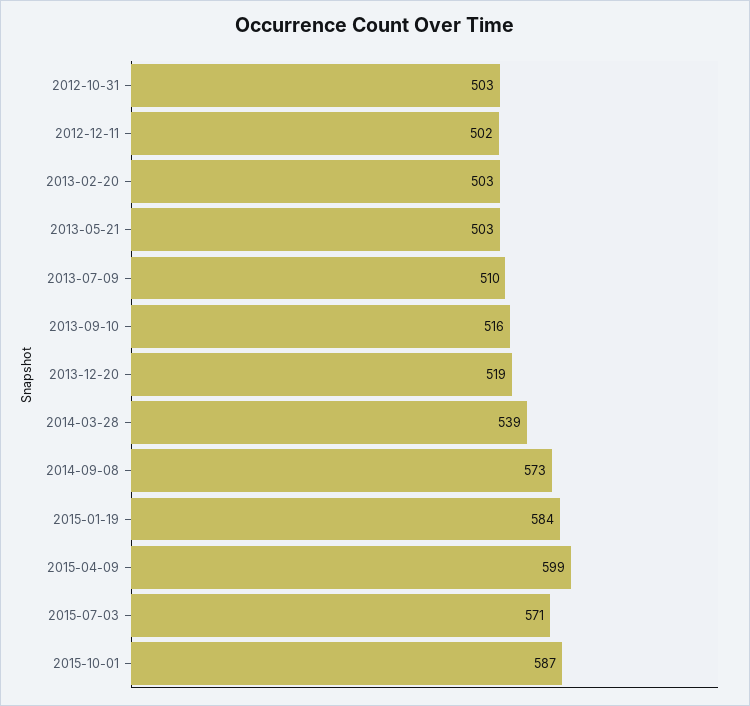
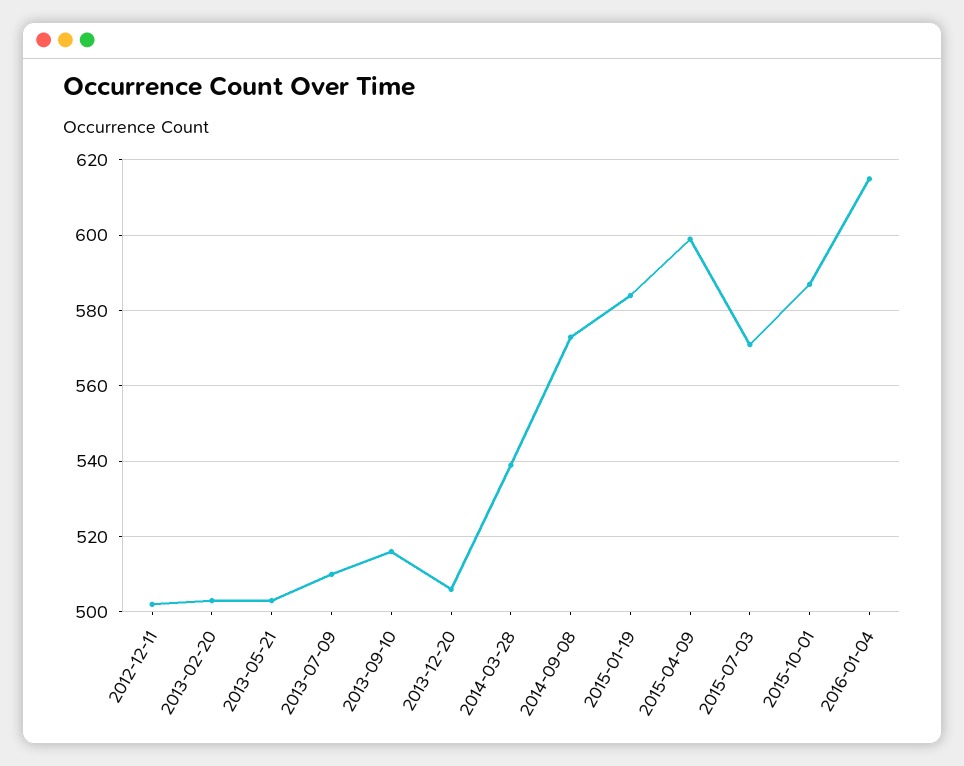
2012-10-31: 503 -> none
2013-12-20: 519 -> 505
2016-01-04: none -> 615

